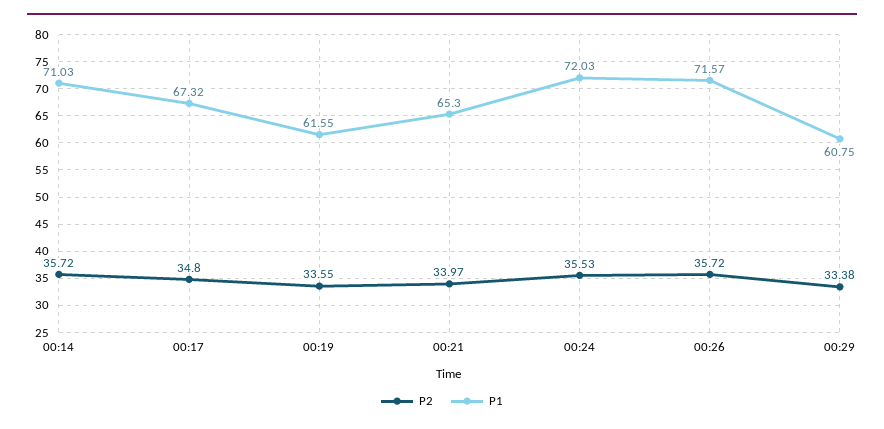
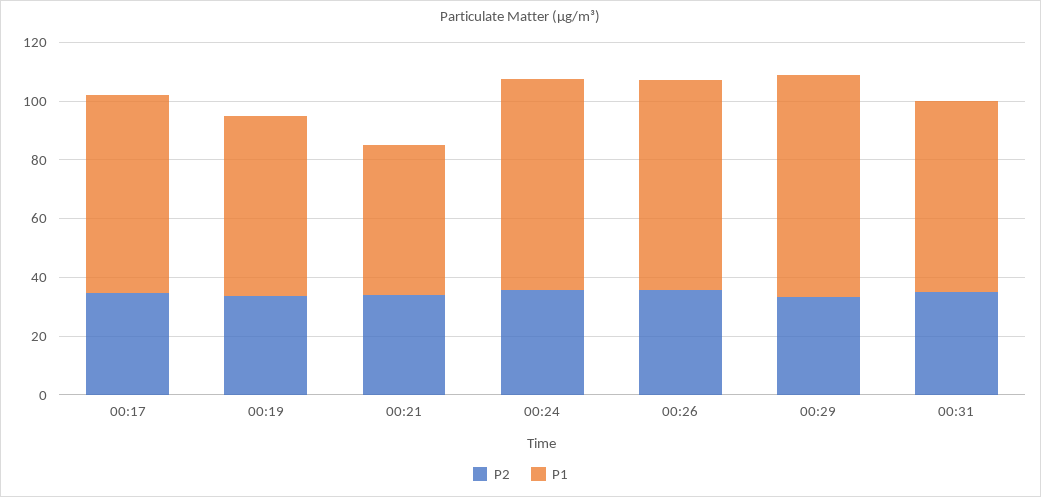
P2, 00:14: 35.72 -> none
P1, 00:14: 71.03 -> none
P1, 00:21: 65.3 -> 50
P1, 00:29: 60.75 -> 75
P2, 00:31: none -> 35
P1, 00:31: none -> 65

